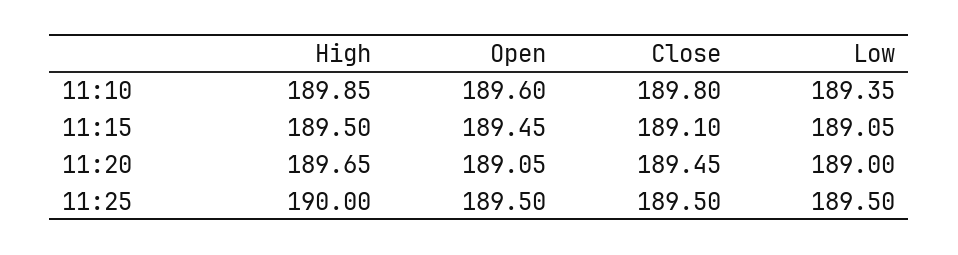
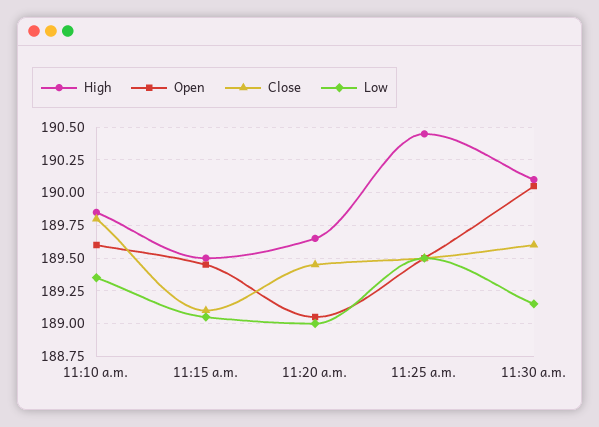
High, 11:25: 190 -> 190.45
High, 11:30 a.m.: none -> 190.1
Open, 11:30 a.m.: none -> 190.05
Close, 11:30 a.m.: none -> 189.6
Low, 11:30 a.m.: none -> 189.15

